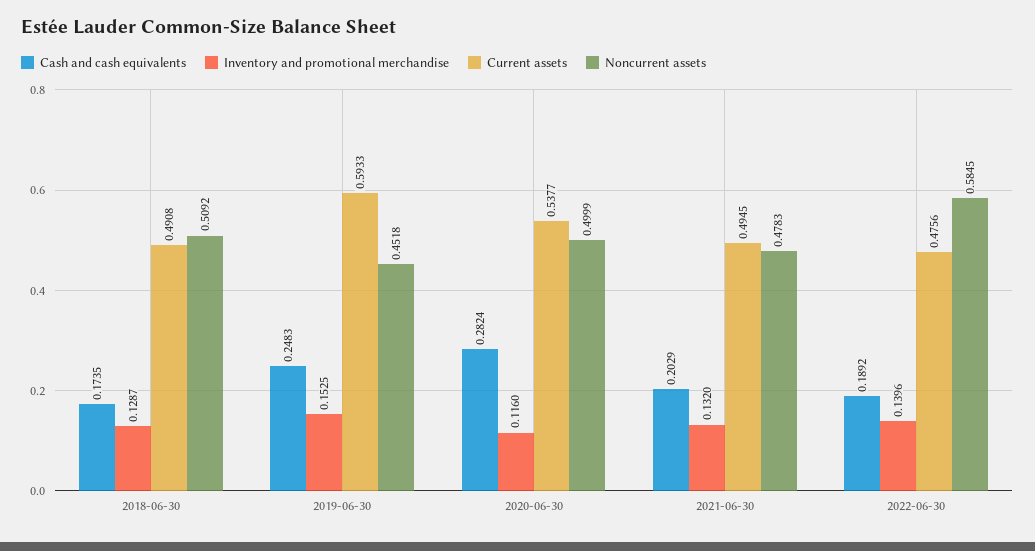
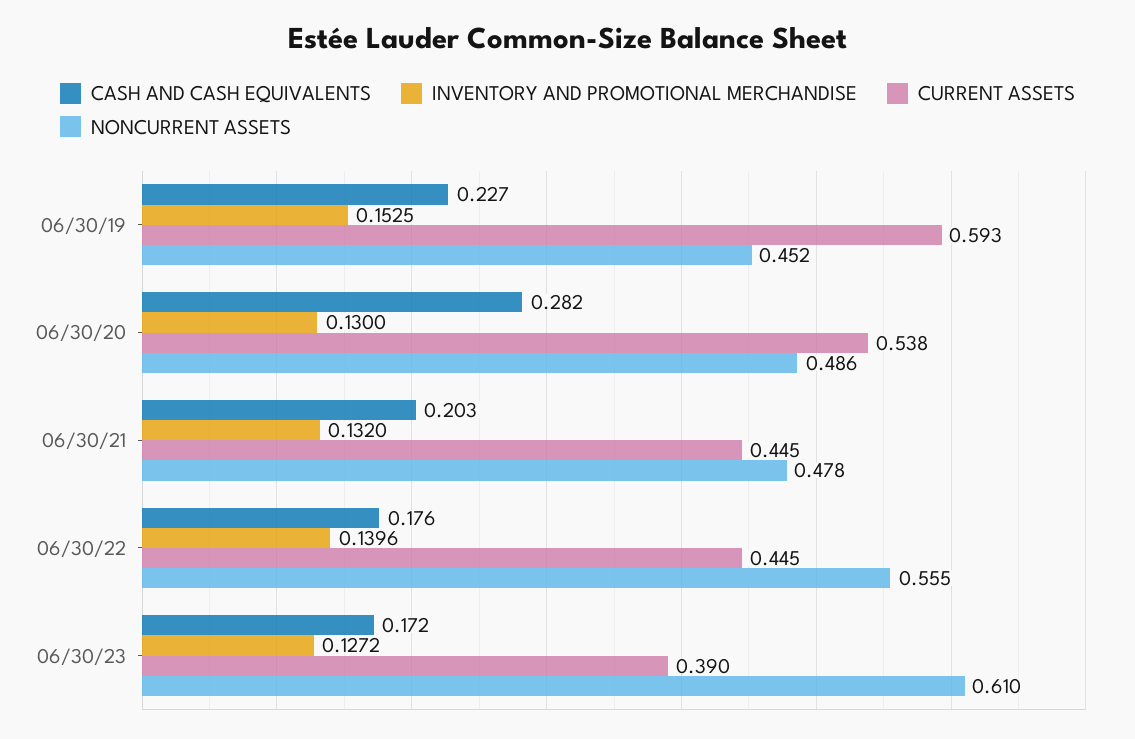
Cash and cash equivalents, 2018-06-30: 0.1735 -> none
Inventory and promotional merchandise, 2018-06-30: 0.1287 -> none
Current assets, 2018-06-30: 0.4908 -> none
Noncurrent assets, 2018-06-30: 0.5092 -> none
Cash and cash equivalents, 2019-06-30: 0.2483 -> 0.227
Inventory and promotional merchandise, 2020-06-30: 0.116 -> 0.13
Noncurrent assets, 2020-06-30: 0.4999 -> 0.486
Current assets, 2021-06-30: 0.4945 -> 0.445
Cash and cash equivalents, 2022-06-30: 0.1892 -> 0.176
Current assets, 2022-06-30: 0.4756 -> 0.445
Noncurrent assets, 2022-06-30: 0.5845 -> 0.555
Cash and cash equivalents, 06/30/23: none -> 0.172
Inventory and promotional merchandise, 06/30/23: none -> 0.1272
Current assets, 06/30/23: none -> 0.39
Noncurrent assets, 06/30/23: none -> 0.61

